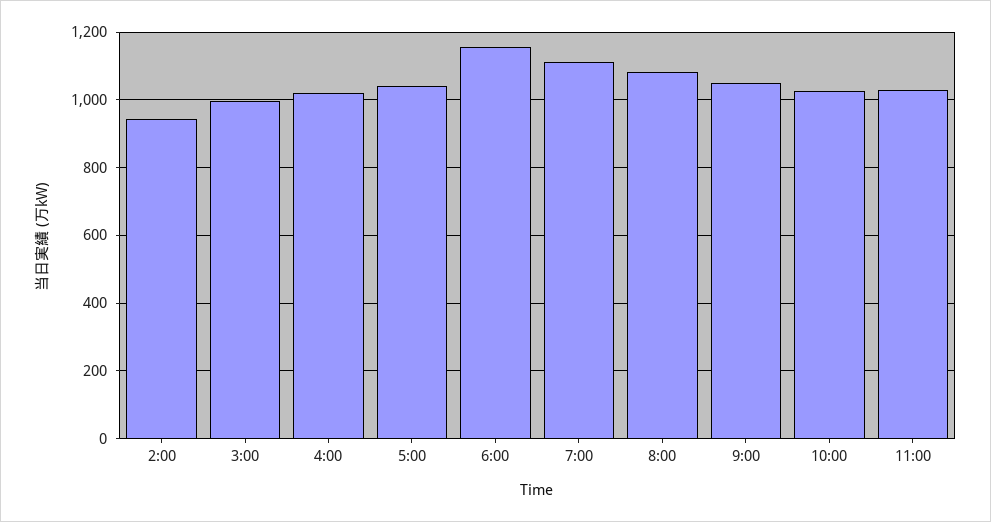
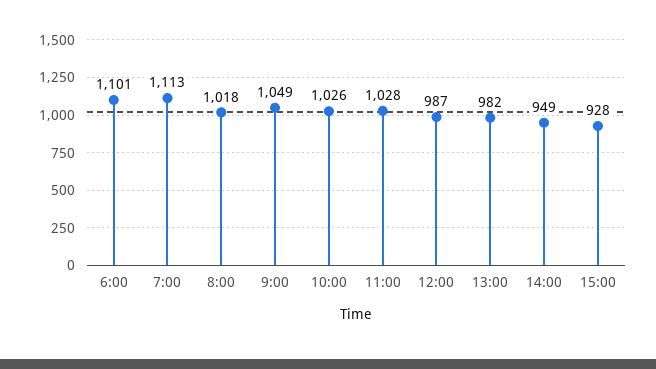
2:00: 940 -> none
3:00: 1000 -> none
4:00: 1020 -> none
5:00: 1040 -> none
6:00: 1160 -> 1101
8:00: 1080 -> 1018
12:00: none -> 987
13:00: none -> 982
14:00: none -> 949
15:00: none -> 928

